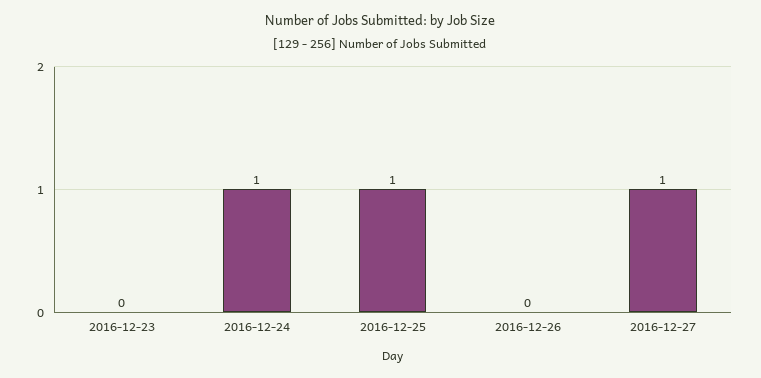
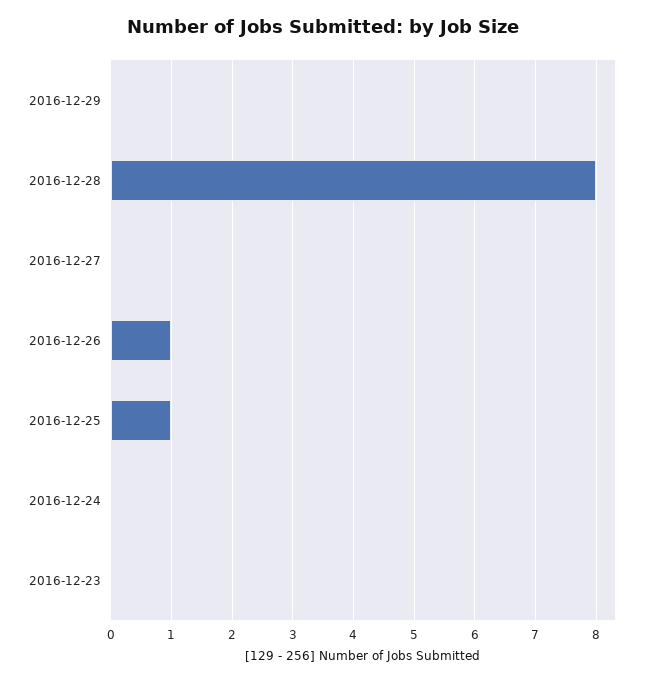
2016-12-24: 1 -> 0
2016-12-26: 0 -> 1
2016-12-27: 1 -> 0
2016-12-29: none -> 0
2016-12-28: none -> 8

